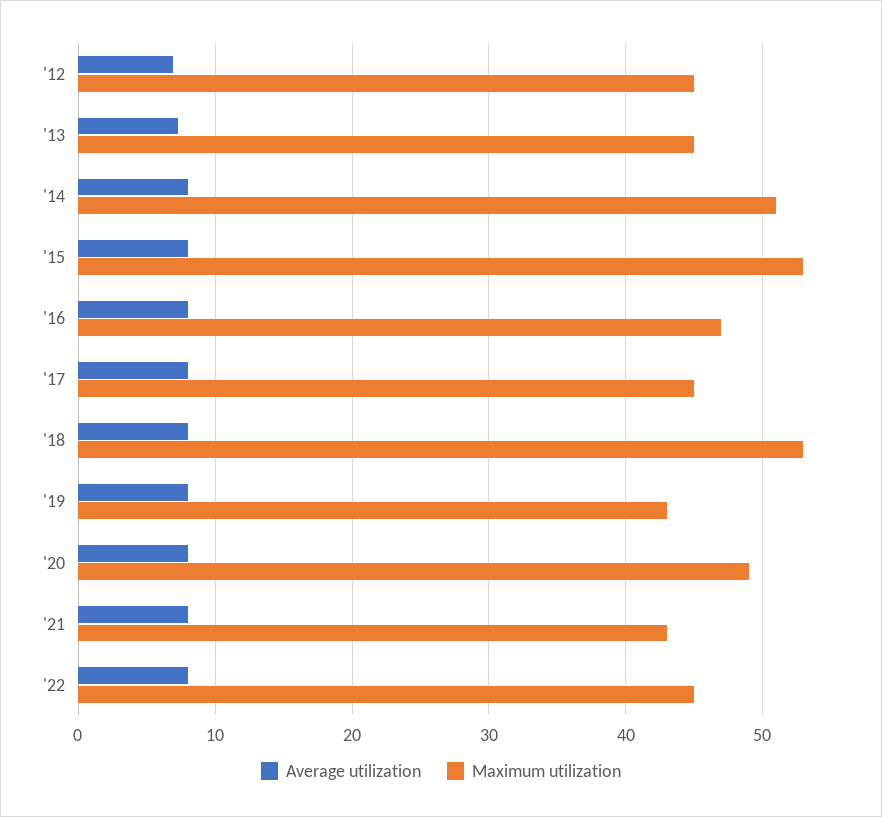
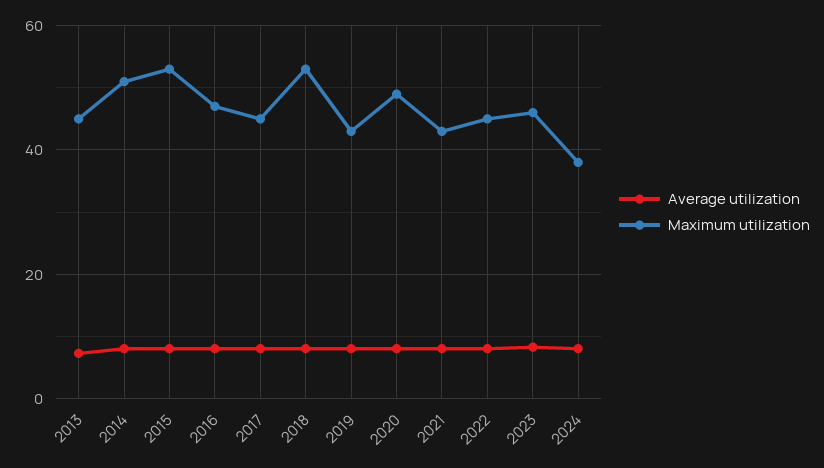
Average utilization, '12: 7 -> none
Maximum utilization, '12: 45 -> none
Average utilization, 2023: none -> 8
Maximum utilization, 2023: none -> 46
Average utilization, 2024: none -> 8
Maximum utilization, 2024: none -> 38

